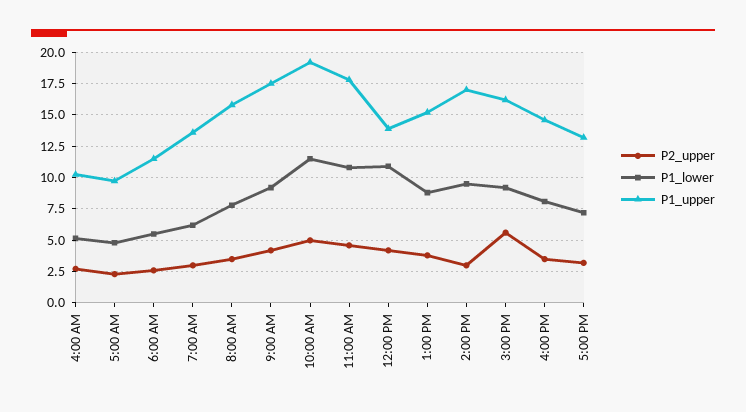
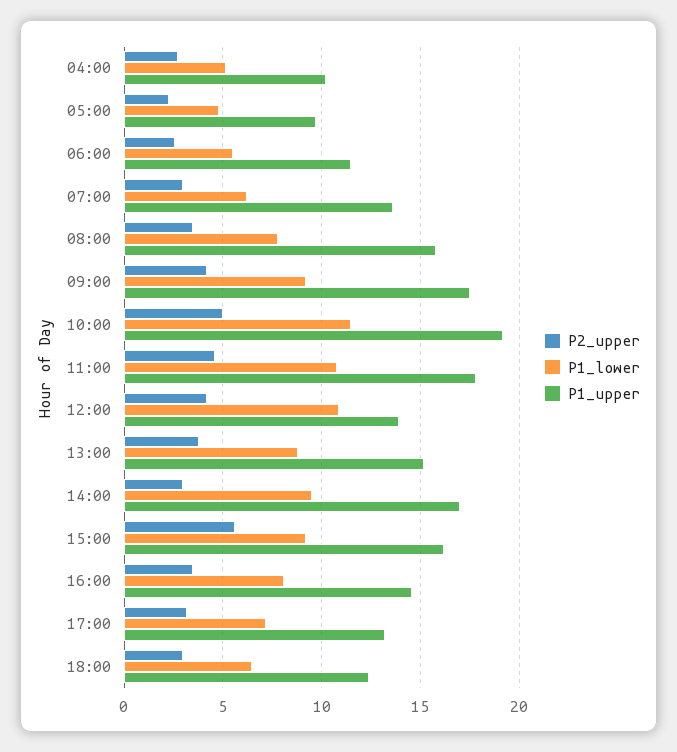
P2_upper, 18:00: none -> 3
P1_lower, 18:00: none -> 6.5
P1_upper, 18:00: none -> 12.5

